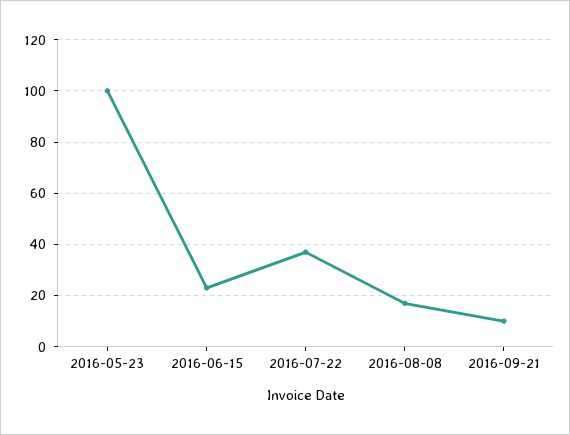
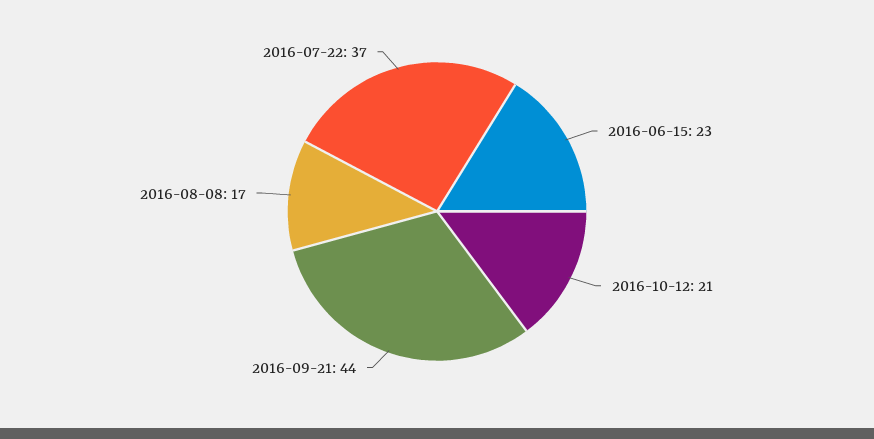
2016-05-23: 100 -> none
2016-09-21: 10 -> 44
2016-10-12: none -> 21

